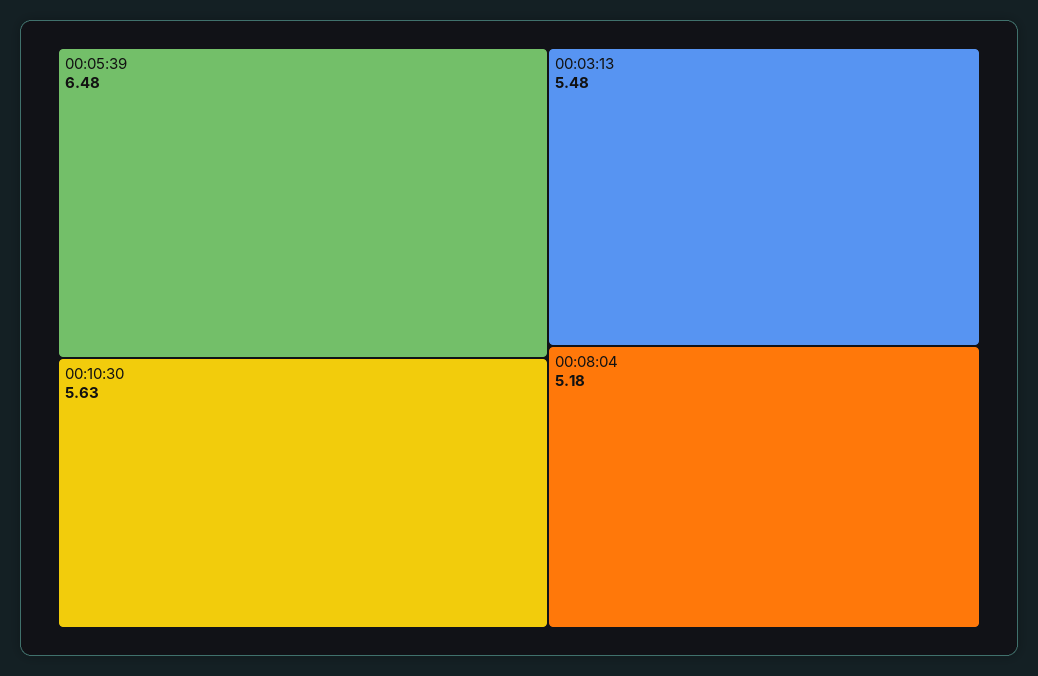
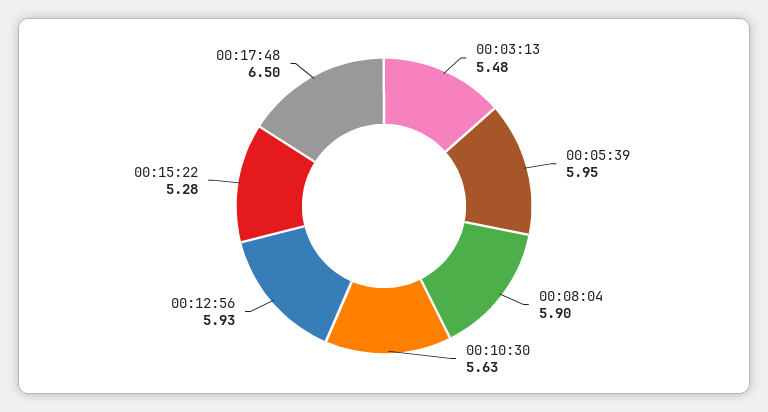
00:05:39: 6.48 -> 5.95
00:08:04: 5.18 -> 5.9
00:12:56: none -> 5.93
00:15:22: none -> 5.28
00:17:48: none -> 6.5

